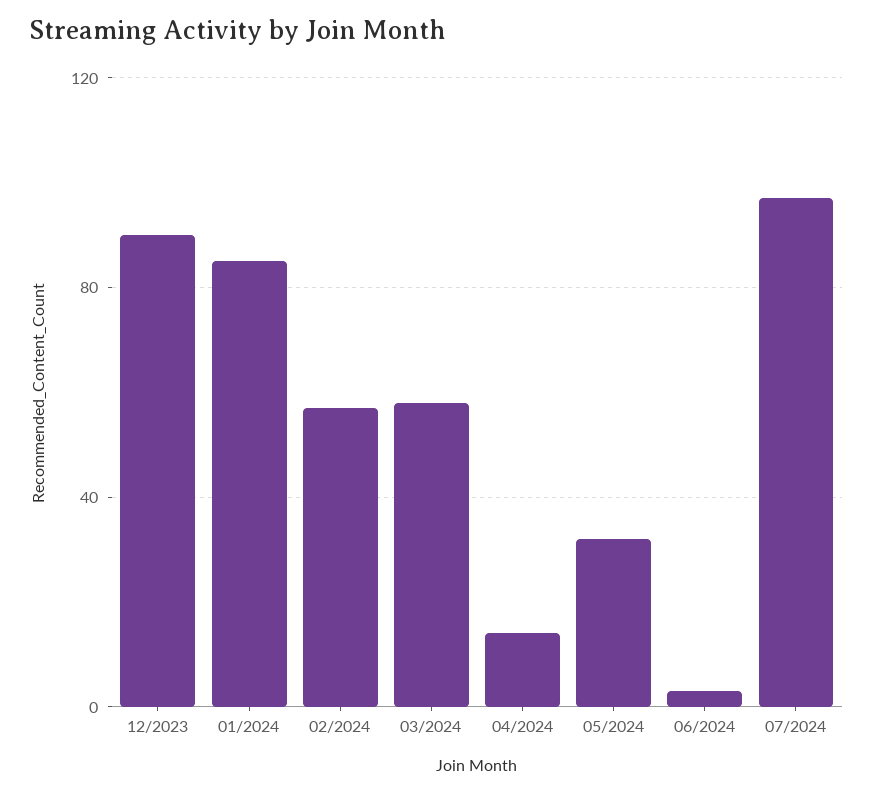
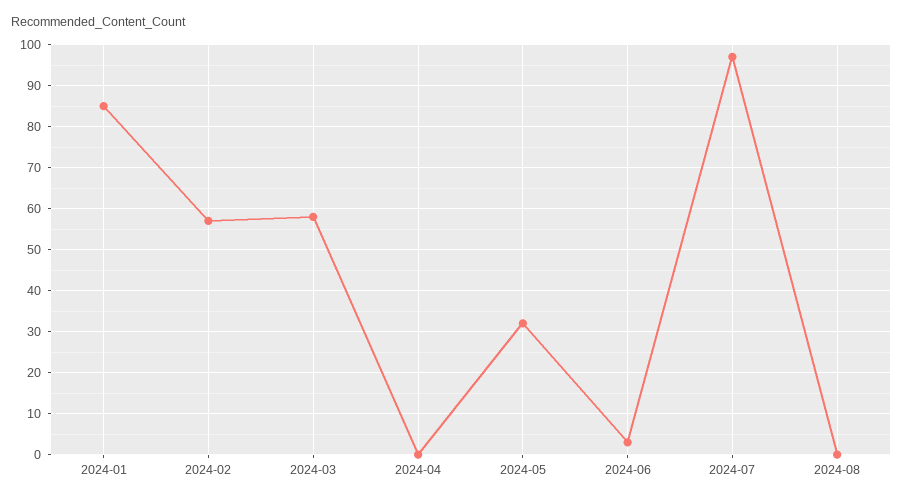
12/2023: 90 -> none
04/2024: 15 -> 0
2024-08: none -> 0

